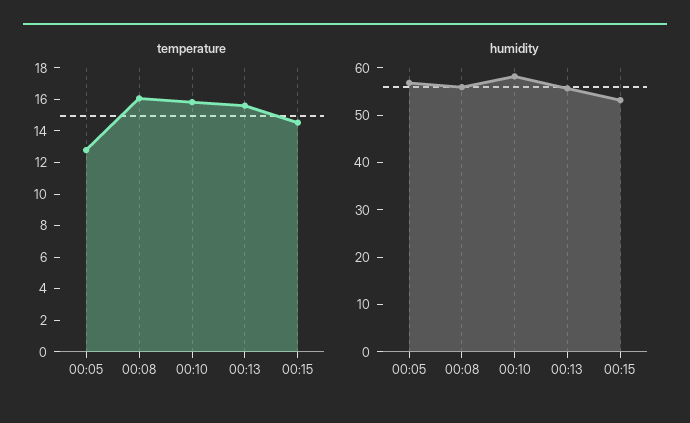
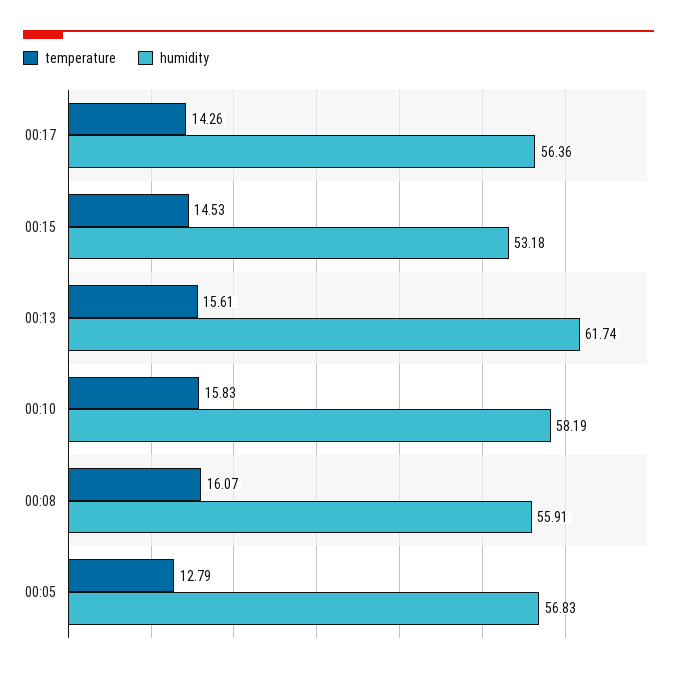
humidity, 00:13: 56 -> 61.74
temperature, 00:17: none -> 14.26
humidity, 00:17: none -> 56.36

